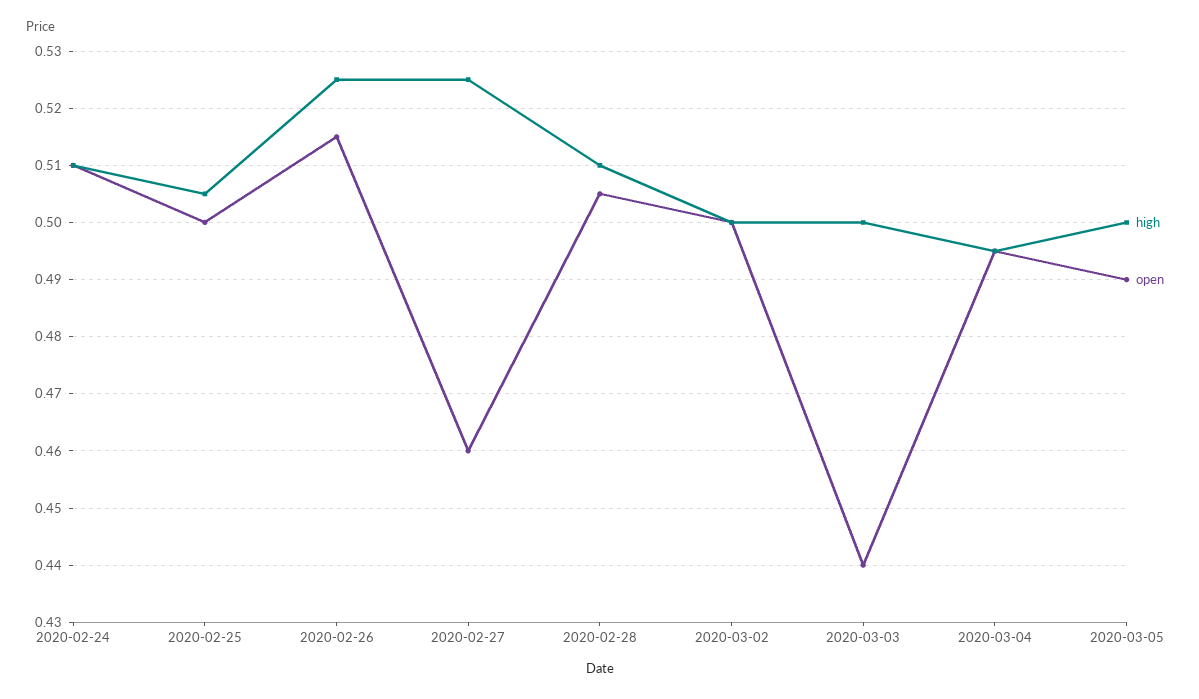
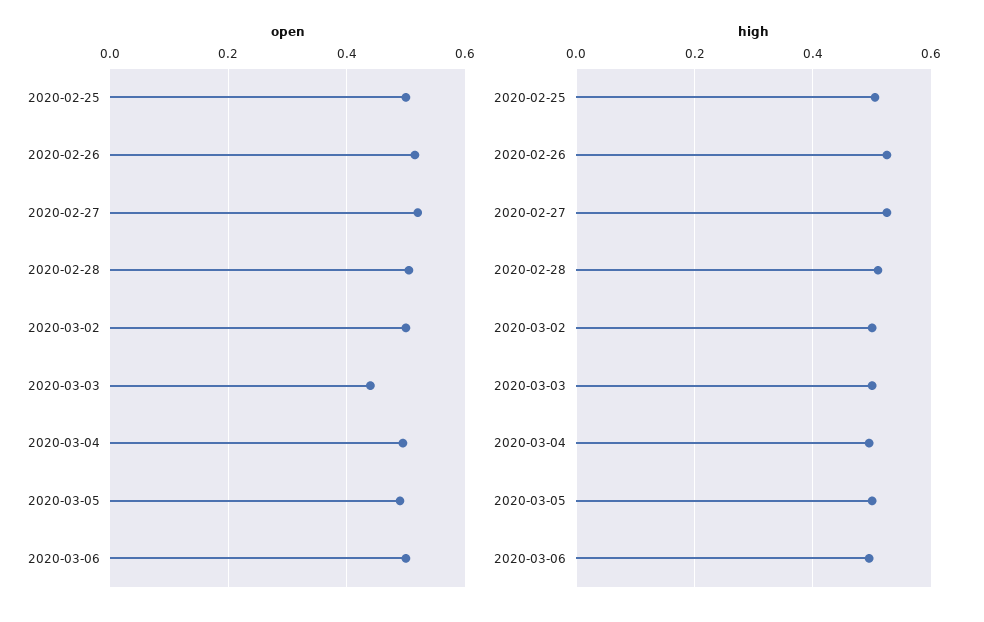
high, 2020-02-24: 0.51 -> none
open, 2020-02-24: 0.51 -> none
open, 2020-02-27: 0.46 -> 0.52
open, 2020-03-06: none -> 0.5
high, 2020-03-06: none -> 0.5

